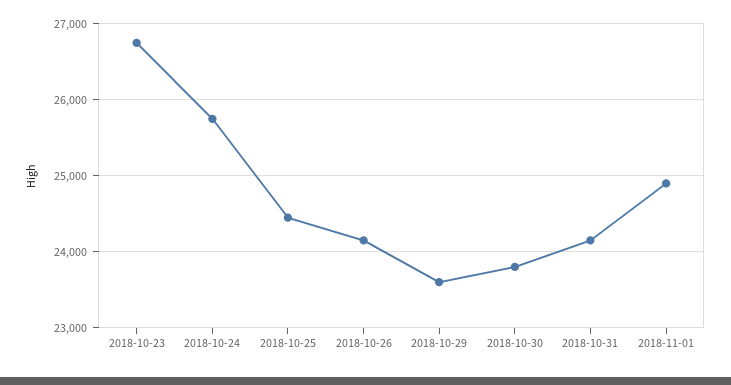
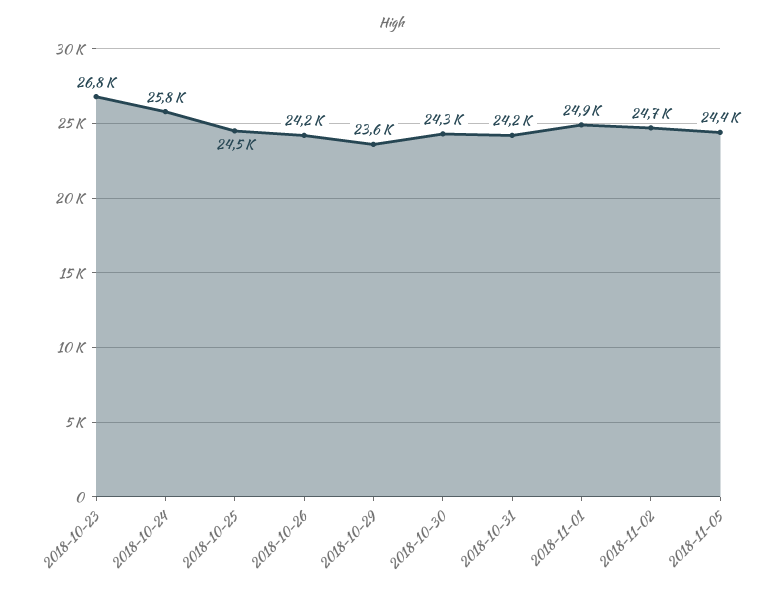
2018-10-30: 23800 -> 24300
2018-11-02: none -> 24700
2018-11-05: none -> 24400

